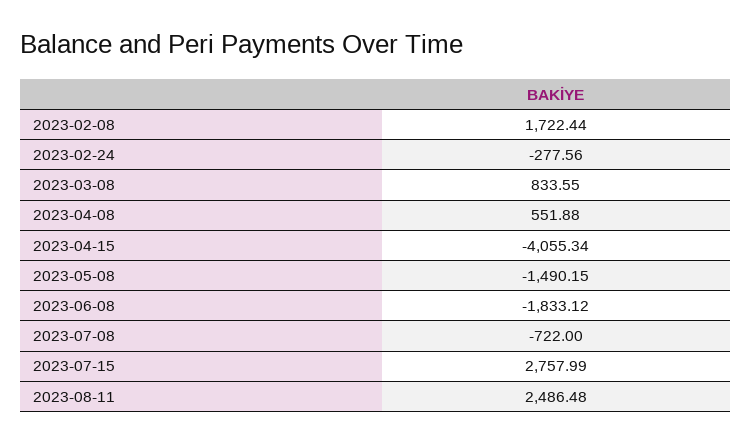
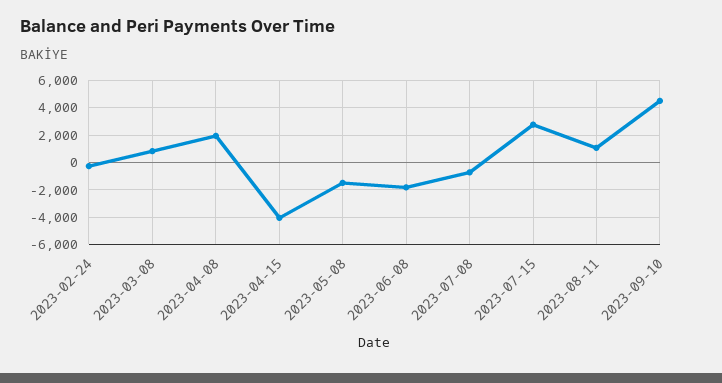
2023-02-08: 1722.44 -> none
2023-04-08: 551.88 -> 2000
2023-08-11: 2486.48 -> 1000
2023-09-10: none -> 4500

